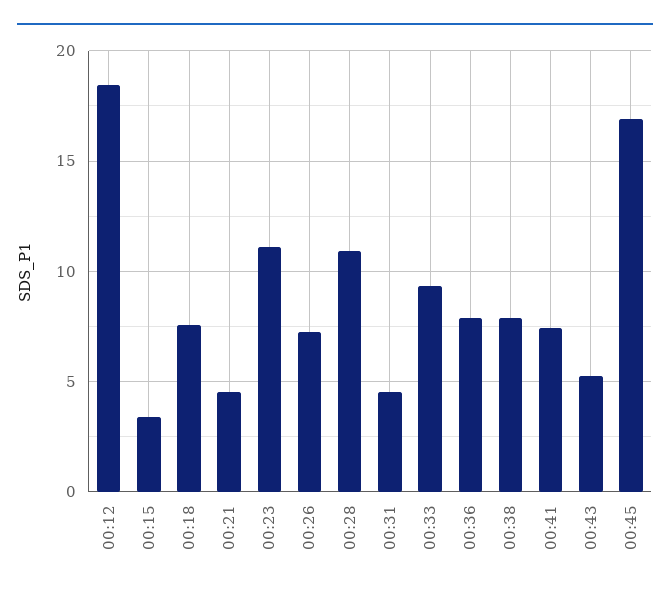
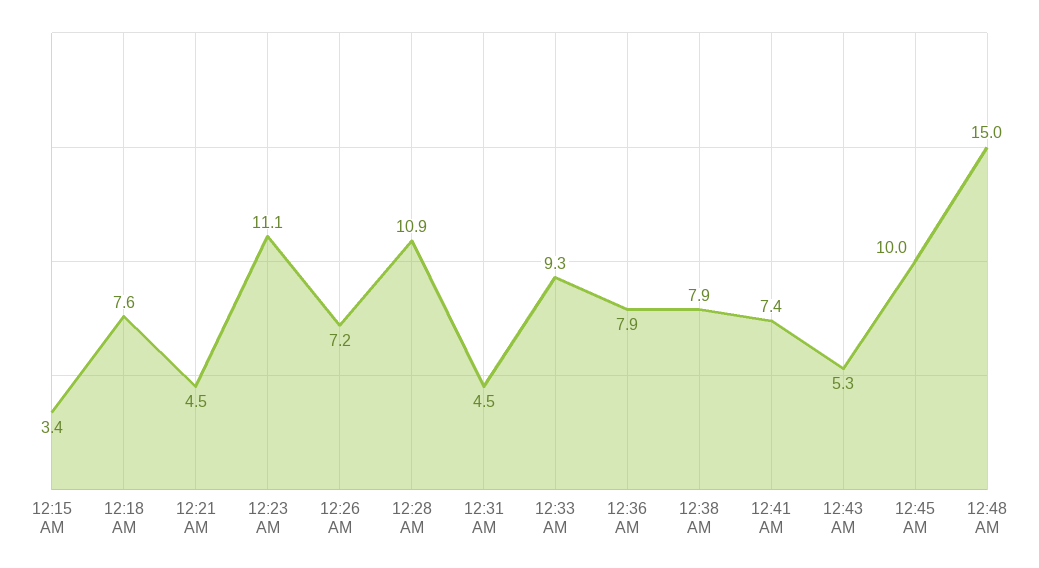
00:12: 18.5 -> none
00:45: 17 -> 10
12:48 AM: none -> 15

